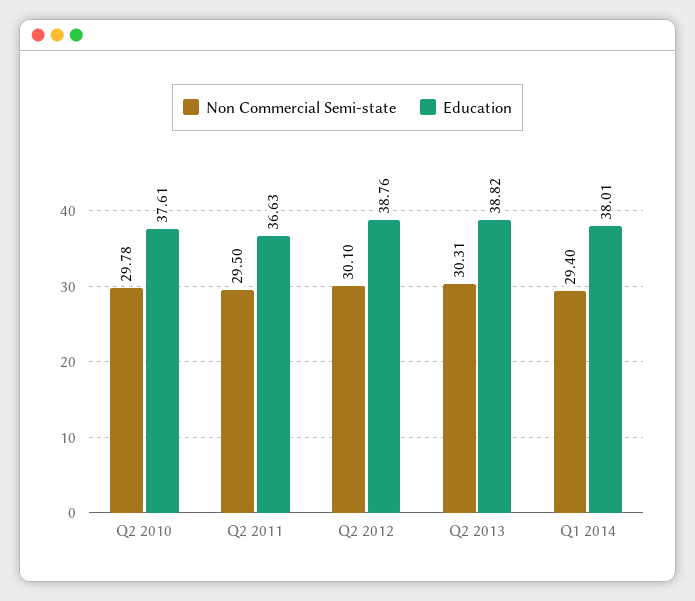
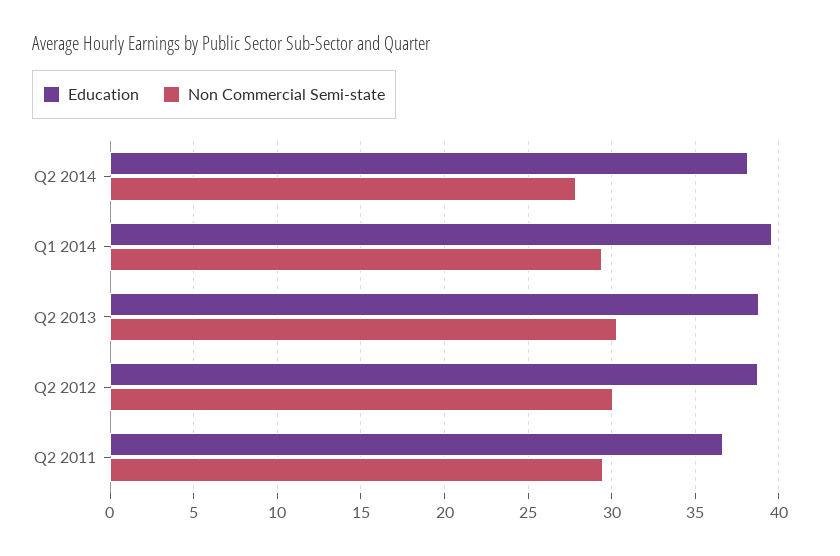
Non Commercial Semi-state, Q2 2010: 29.78 -> none
Education, Q2 2010: 37.61 -> none
Education, Q1 2014: 38.01 -> 39.5
Education, Q2 2014: none -> 38
Non Commercial Semi-state, Q2 2014: none -> 28

